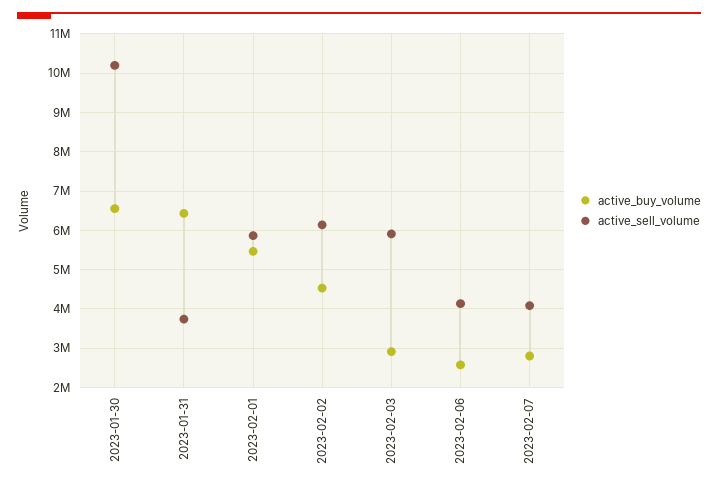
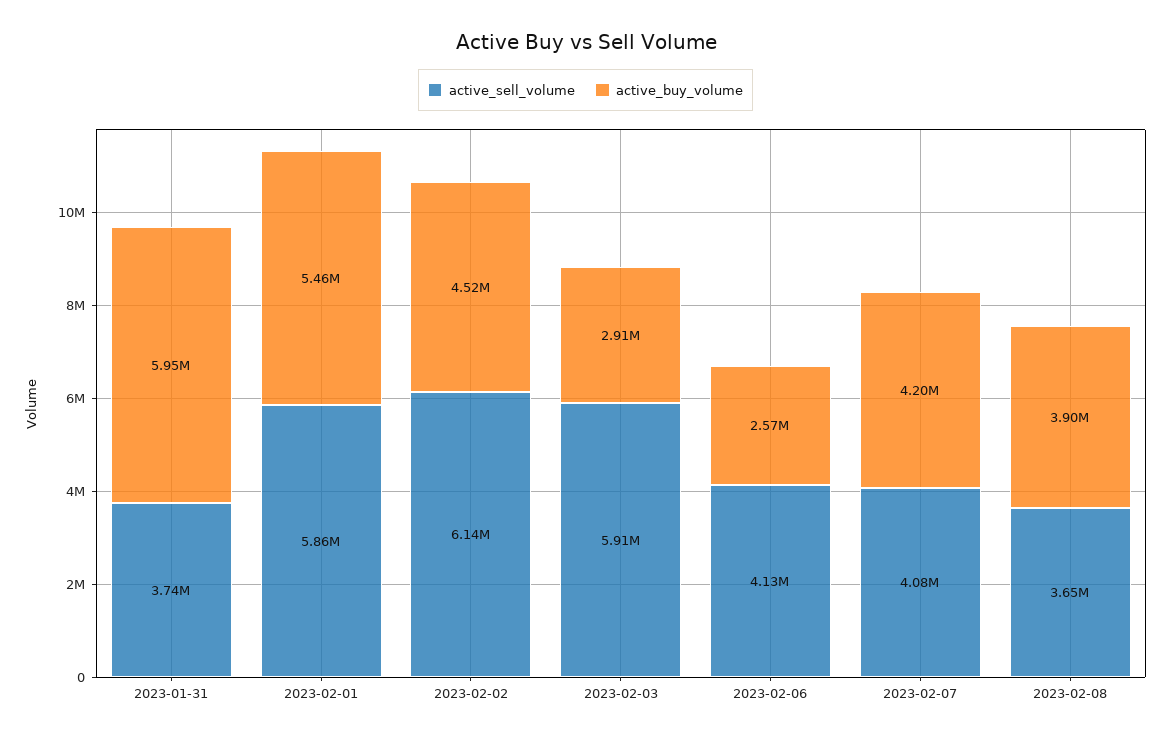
active_buy_volume, 2023-01-30: 6600000 -> none
active_sell_volume, 2023-01-30: 10200000 -> none
active_buy_volume, 2023-01-31: 6400000 -> 5950000
active_buy_volume, 2023-02-07: 2800000 -> 4200000
active_sell_volume, 2023-02-08: none -> 3650000
active_buy_volume, 2023-02-08: none -> 3900000

